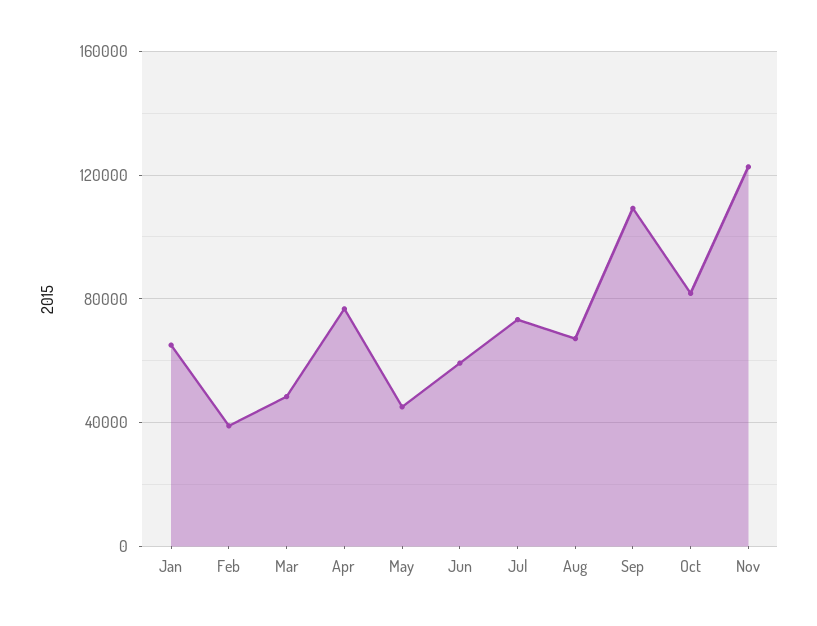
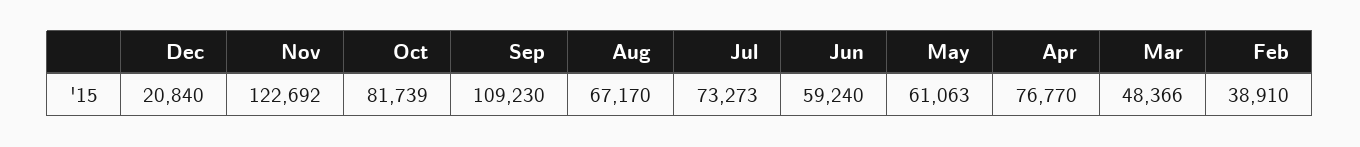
Jan: 65000 -> none
May: 45000 -> 61063
Dec: none -> 20840

